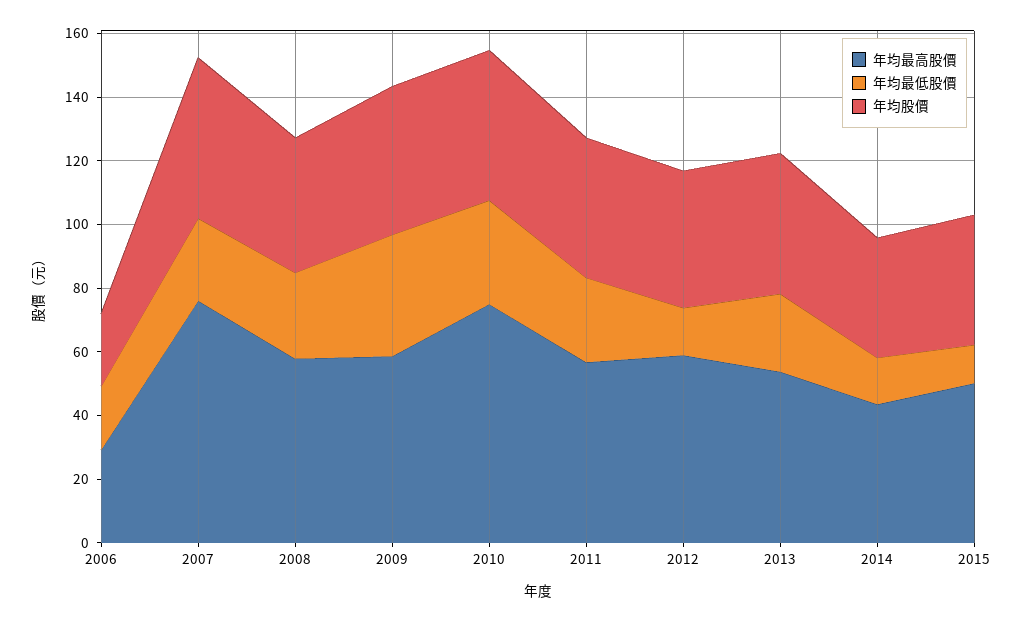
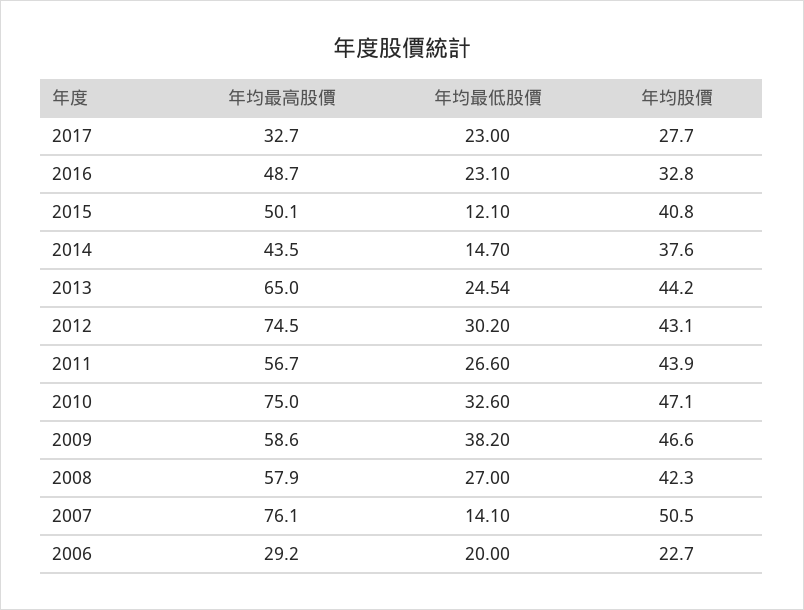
年均最低股價, 2007: 25 -> 14.1
年均最高股價, 2012: 60 -> 74.5
年均最低股價, 2012: 15 -> 30.2
年均最高股價, 2013: 55 -> 65
年均最高股價, 2017: none -> 32.7
年均最低股價, 2017: none -> 23
年均股價, 2017: none -> 27.7
年均最高股價, 2016: none -> 48.7
年均最低股價, 2016: none -> 23.1
年均股價, 2016: none -> 32.8

